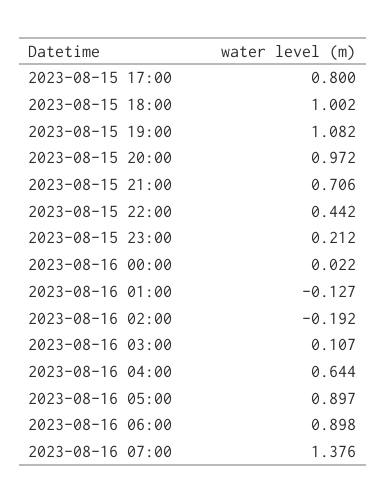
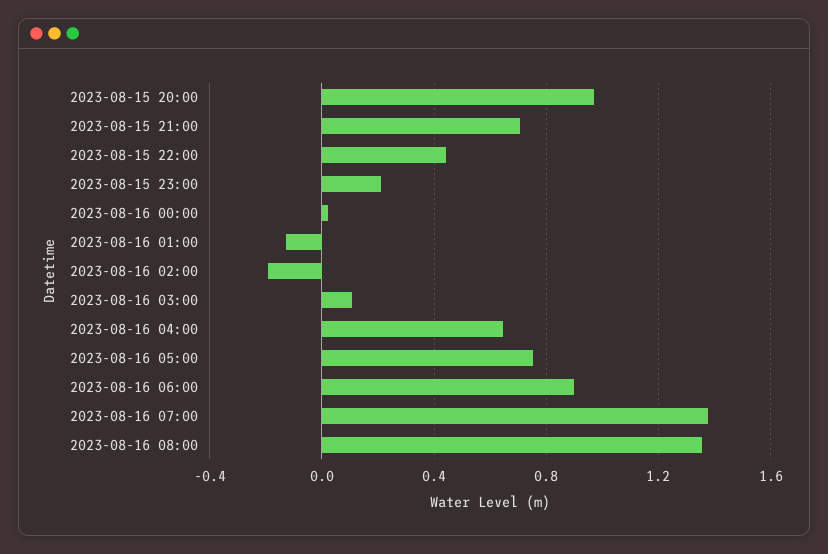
2023-08-15 17:00: 0.8 -> none
2023-08-15 18:00: 1.002 -> none
2023-08-15 19:00: 1.082 -> none
2023-08-16 05:00: 0.897 -> 0.75
2023-08-16 08:00: none -> 1.35

